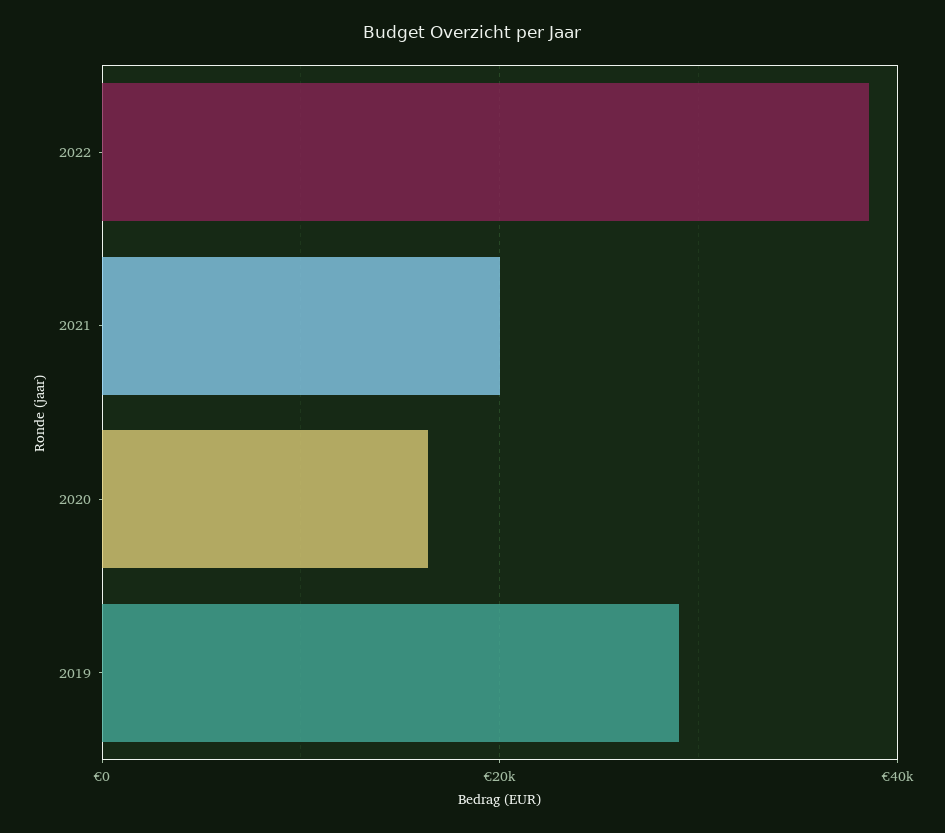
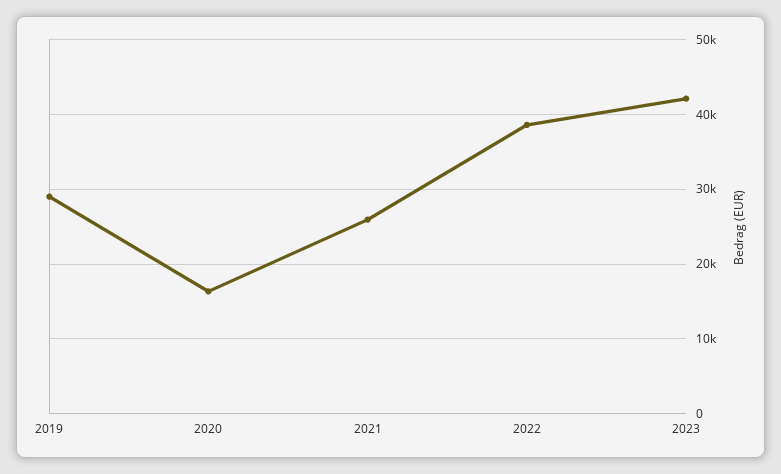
2021: 20000 -> 26000
2023: none -> 42000

